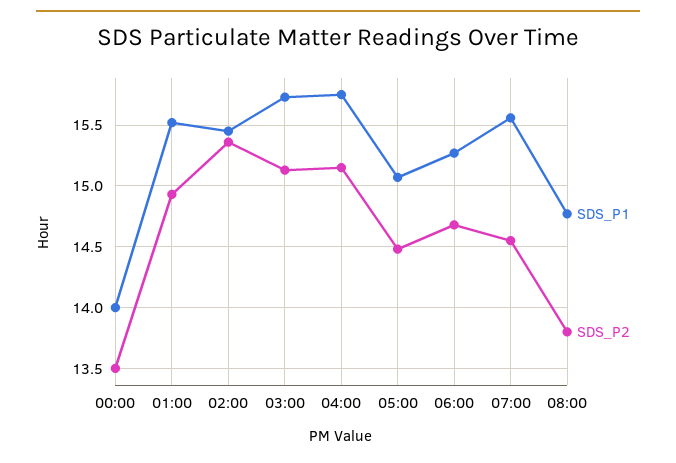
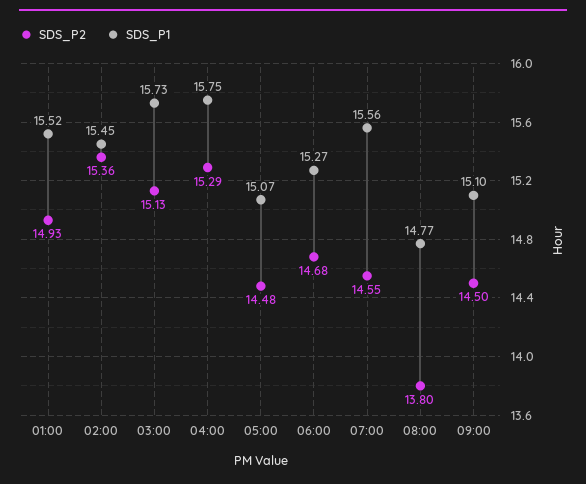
SDS_P1, 00:00: 14 -> none
SDS_P2, 00:00: 13.5 -> none
SDS_P2, 04:00: 15.15 -> 15.29
SDS_P2, 09:00: none -> 14.5
SDS_P1, 09:00: none -> 15.1

